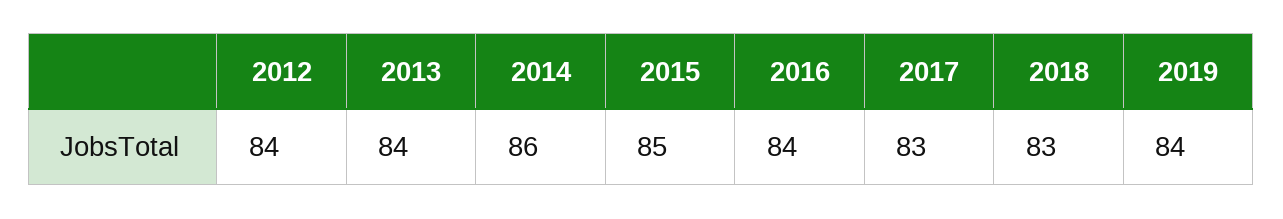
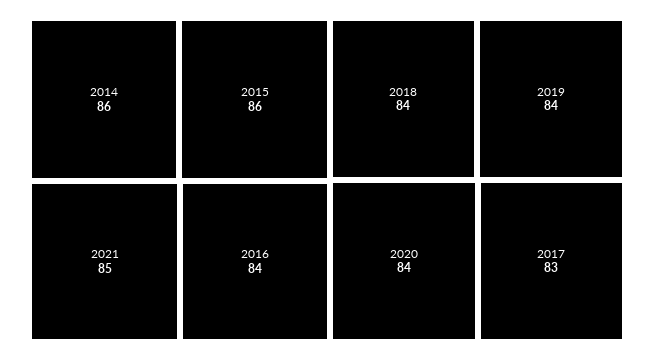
2012: 84 -> none
2013: 84 -> none
2015: 85 -> 86
2018: 83 -> 84
2021: none -> 85
2020: none -> 84

